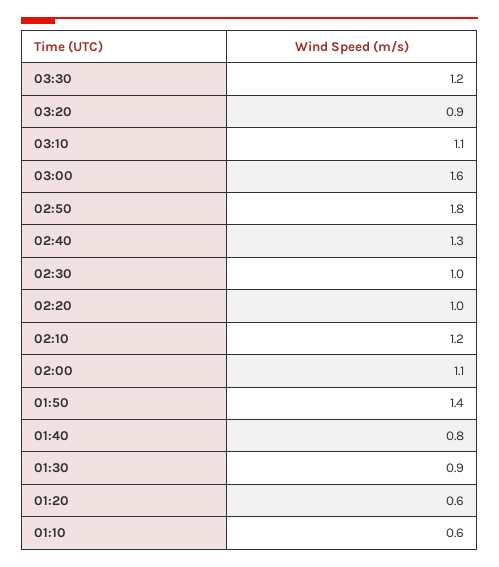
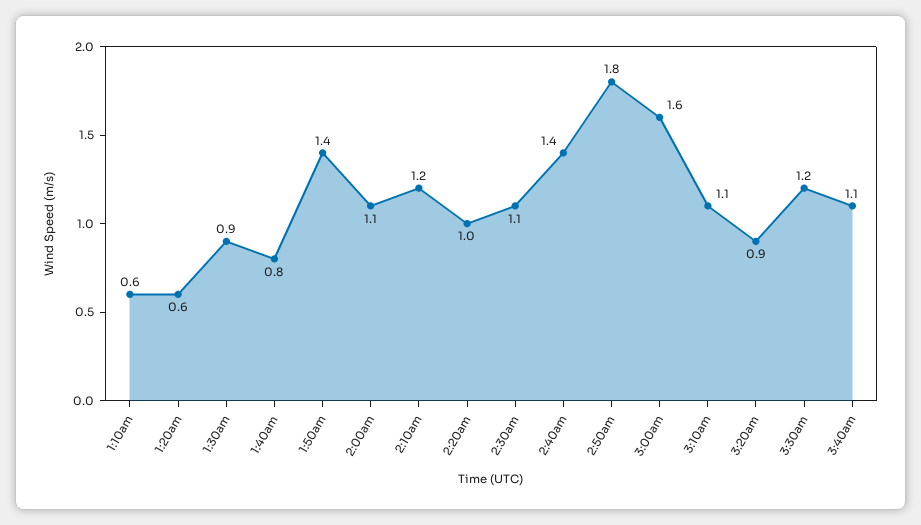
02:40: 1.3 -> 1.4
02:30: 1 -> 1.1
3:40am: none -> 1.1

